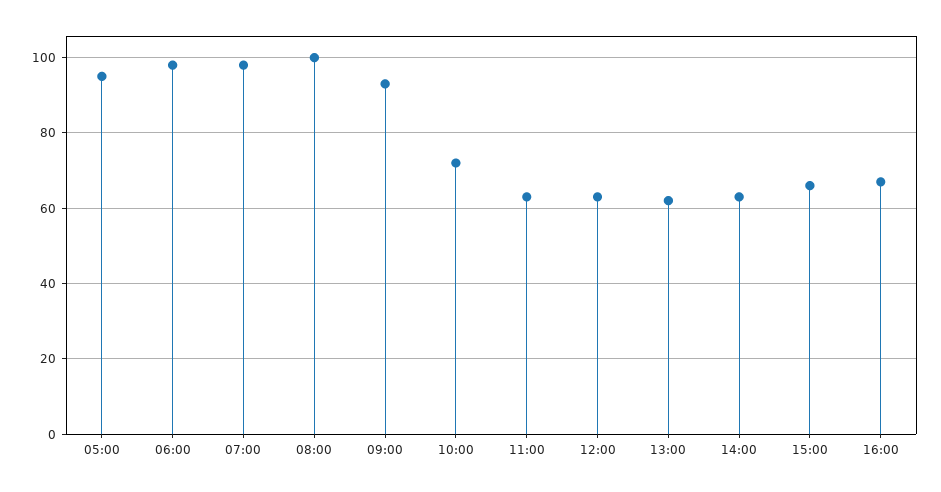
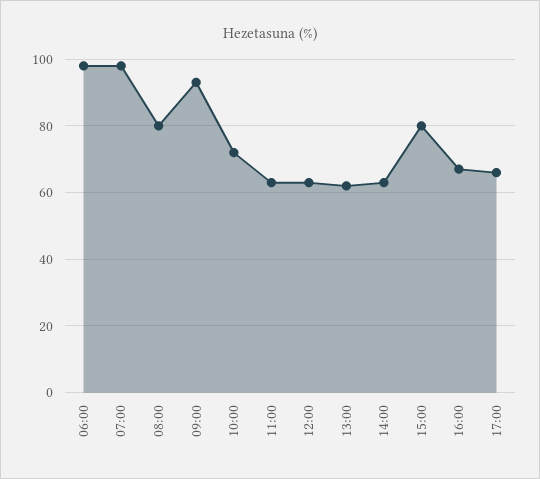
05:00: 95 -> none
08:00: 100 -> 80
15:00: 65 -> 80
17:00: none -> 65

